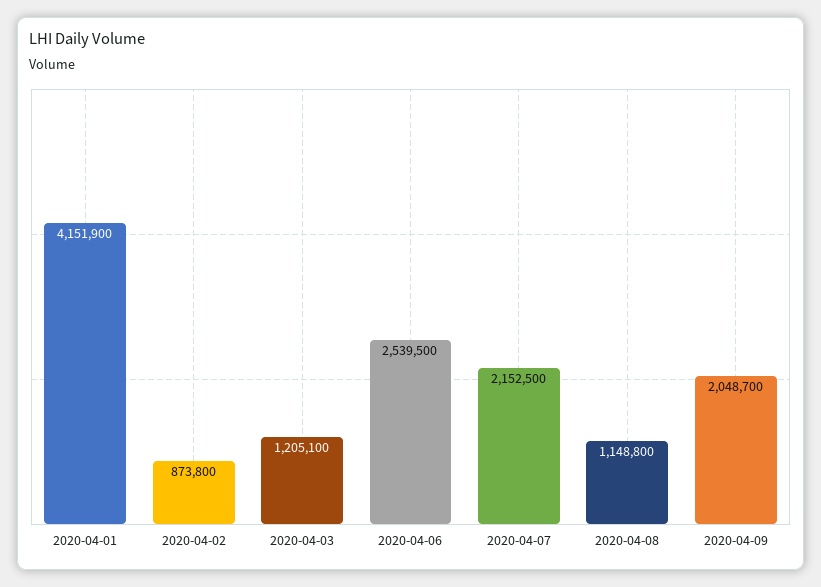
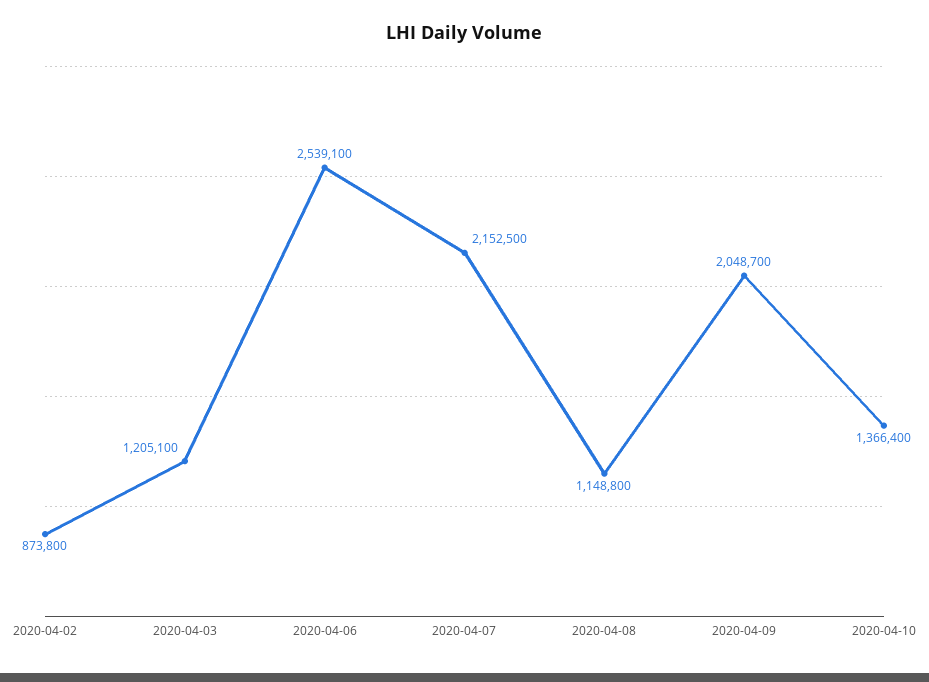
2020-04-01: 4151900 -> none
2020-04-06: 2539500 -> 2539100
2020-04-10: none -> 1366400

